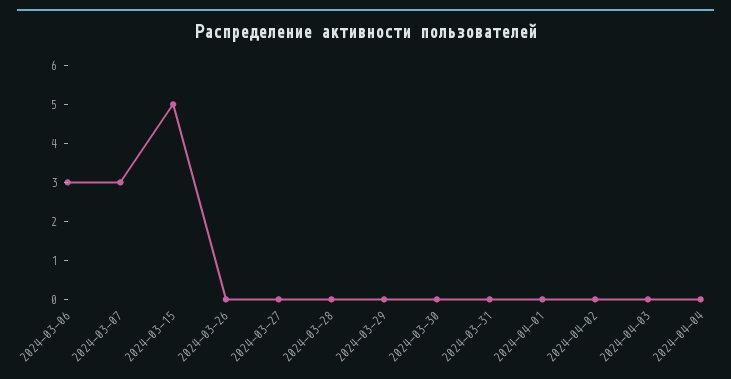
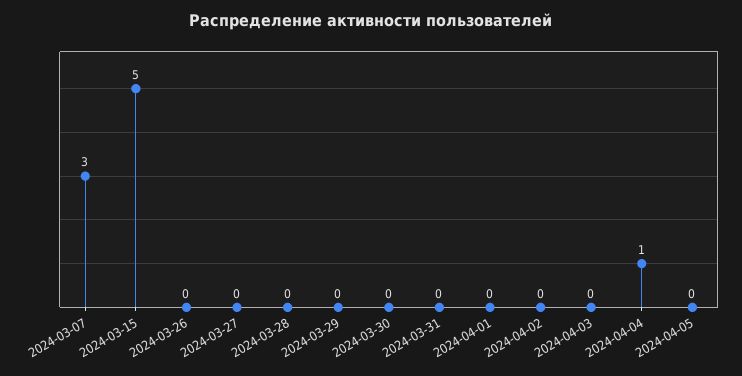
2024-03-06: 3 -> none
2024-04-04: 0 -> 1
2024-04-05: none -> 0

